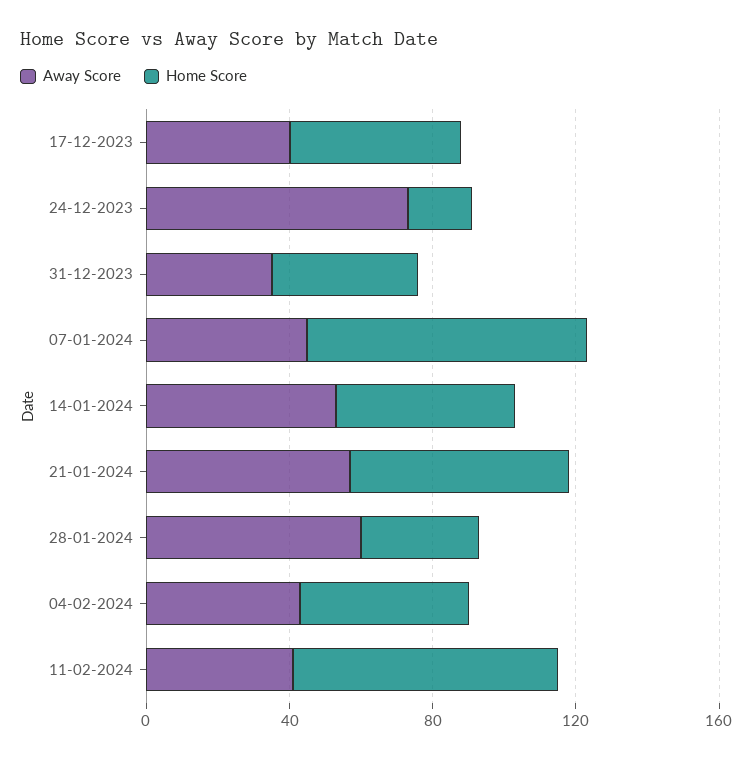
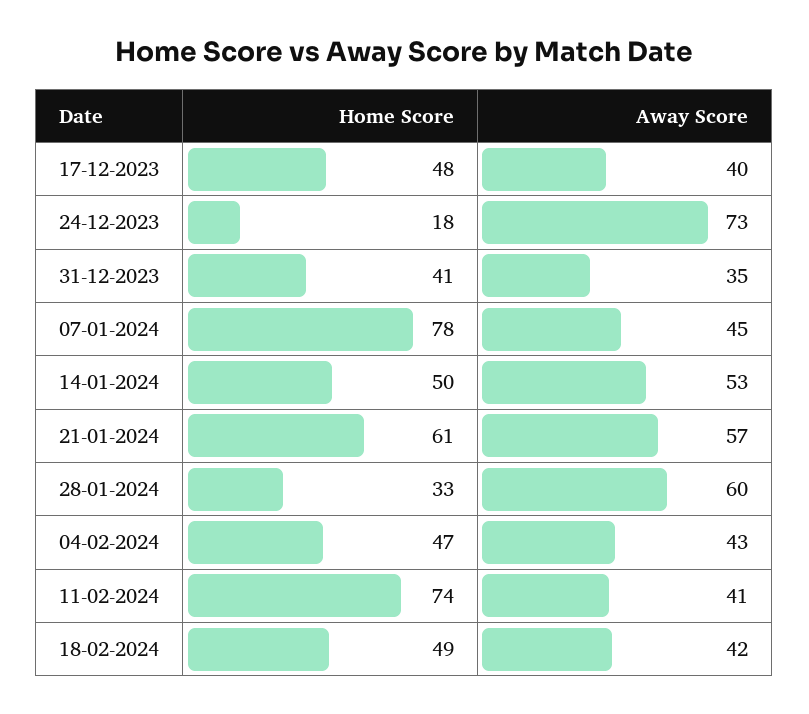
Home Score, 18-02-2024: none -> 49
Away Score, 18-02-2024: none -> 42

